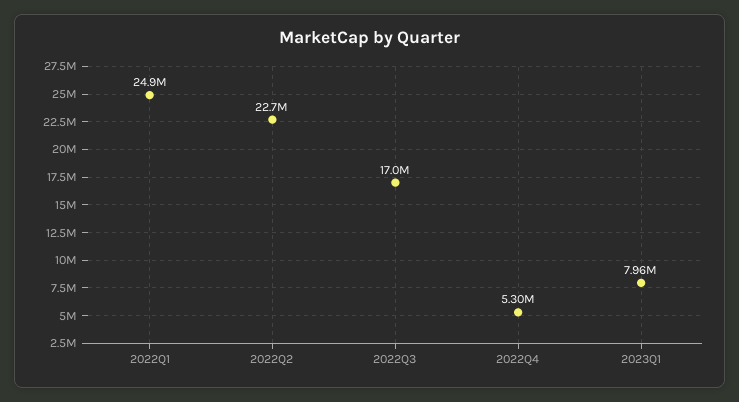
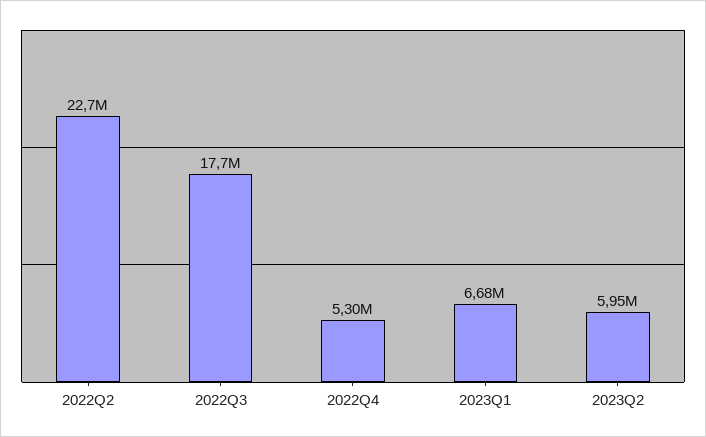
2022Q1: 24900000 -> none
2022Q3: 17000000 -> 17700000
2023Q1: 7960000 -> 6680000
2023Q2: none -> 5950000

